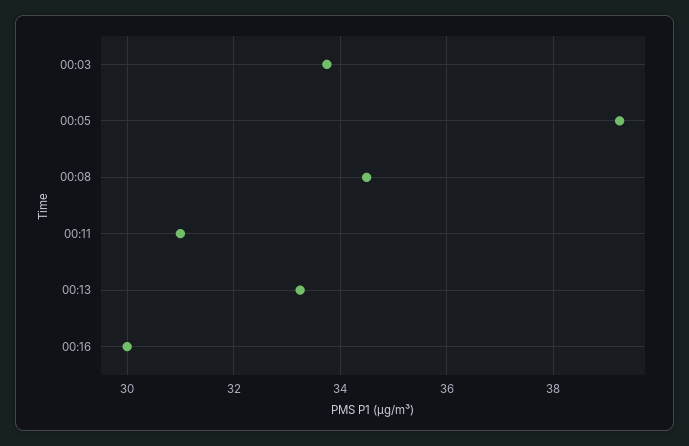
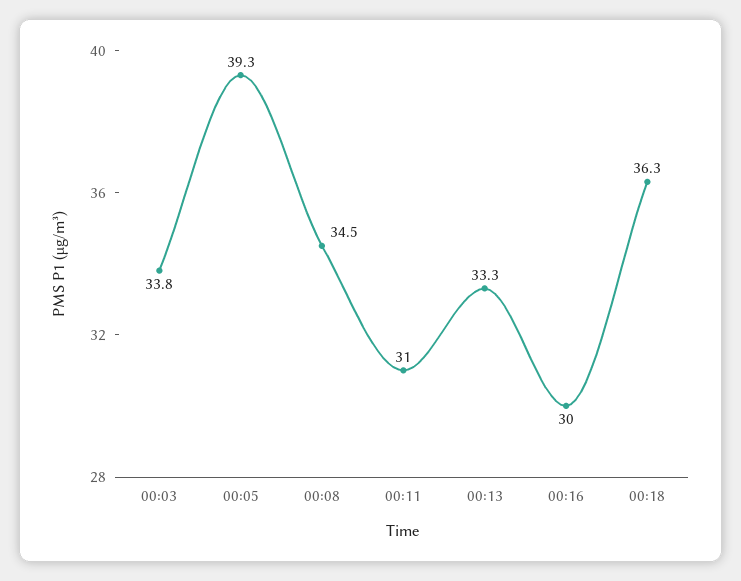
00:18: none -> 36.3

